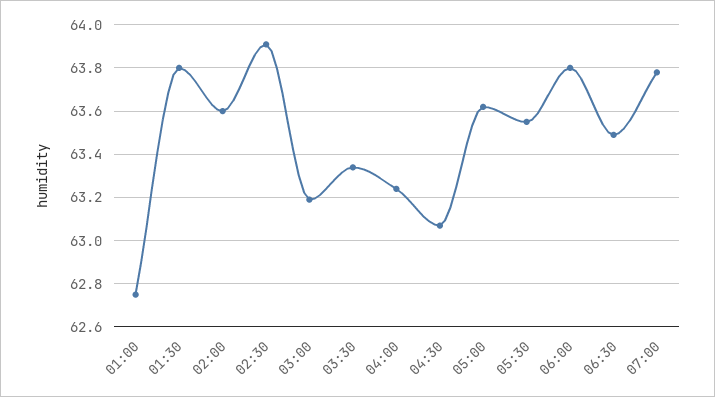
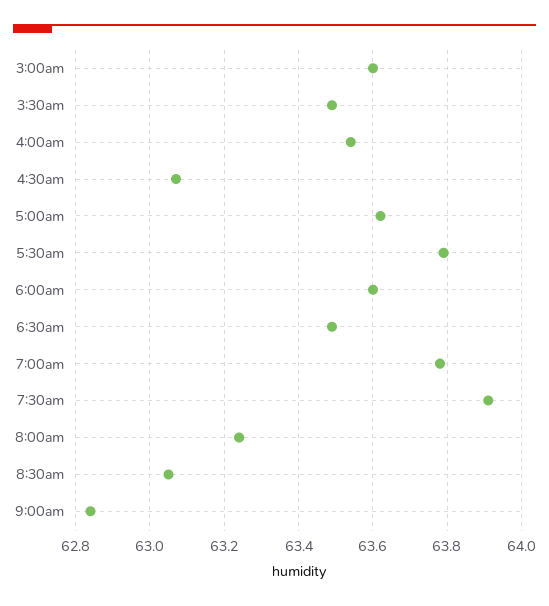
01:00: 62.75 -> none
01:30: 63.8 -> none
02:00: 63.6 -> none
02:30: 63.9 -> none
03:00: 63.2 -> 63.6
03:30: 63.35 -> 63.5
04:00: 63.25 -> 63.55
05:30: 63.55 -> 63.8
06:00: 63.8 -> 63.6
7:30am: none -> 63.9
8:00am: none -> 63.25
8:30am: none -> 63.05
9:00am: none -> 62.85

